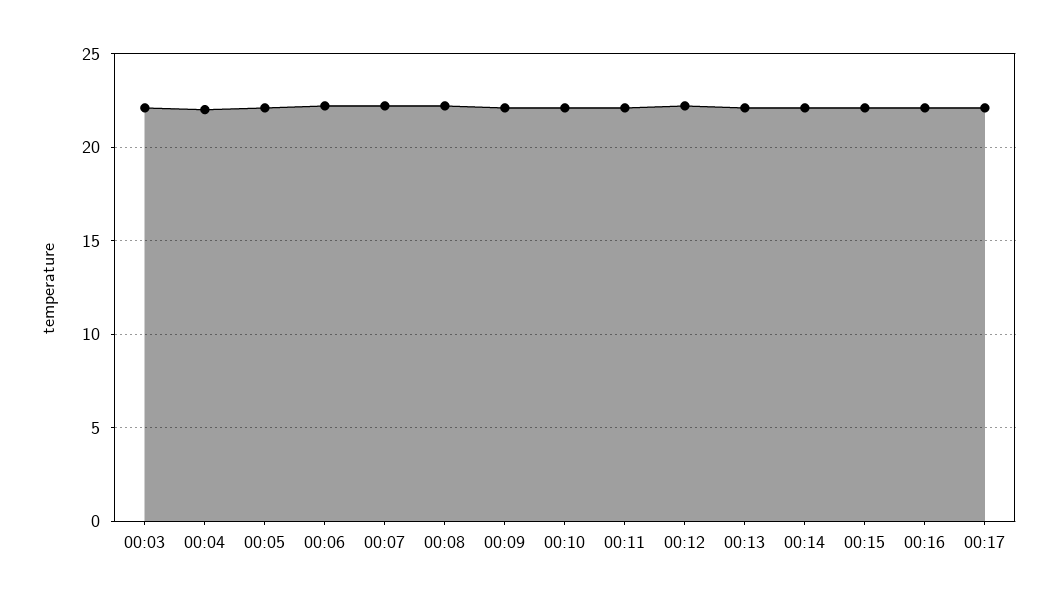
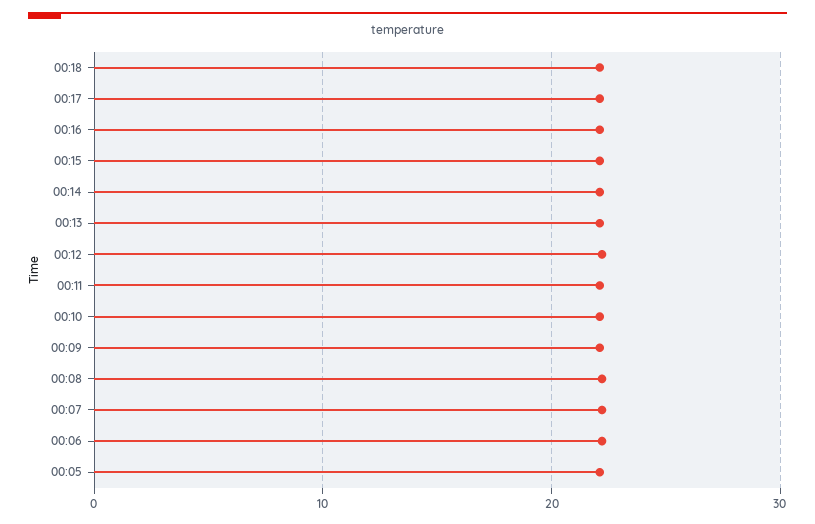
00:03: 22 -> none
00:04: 22 -> none
00:18: none -> 22

